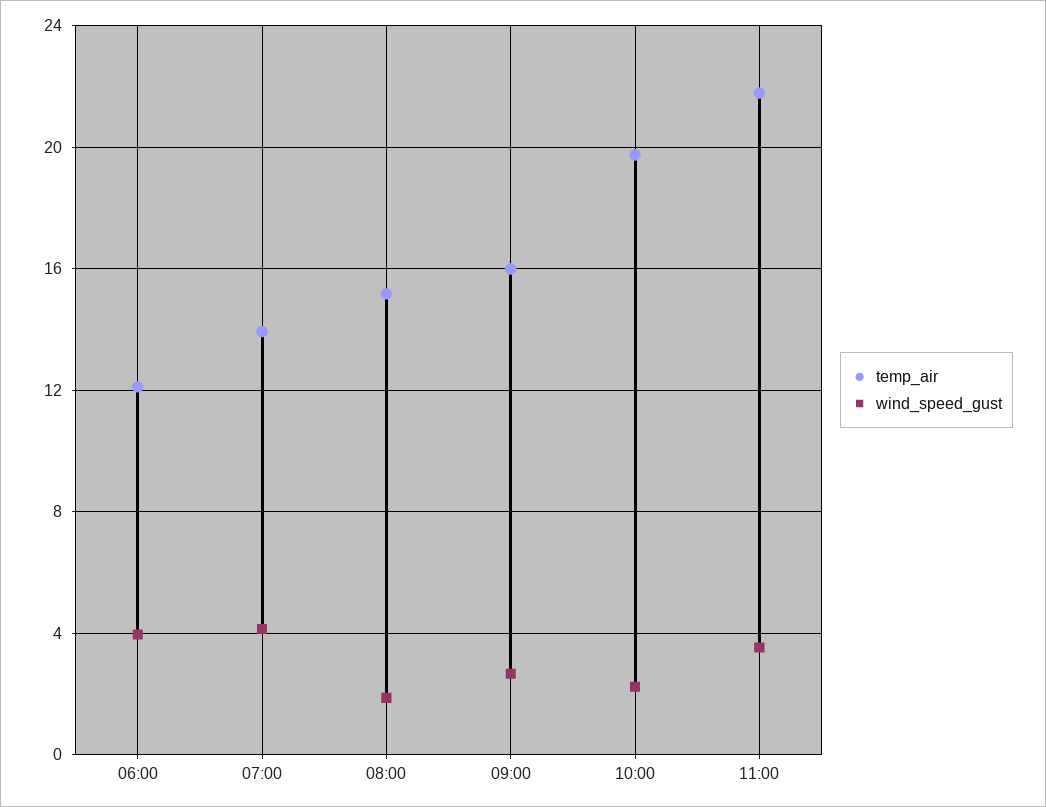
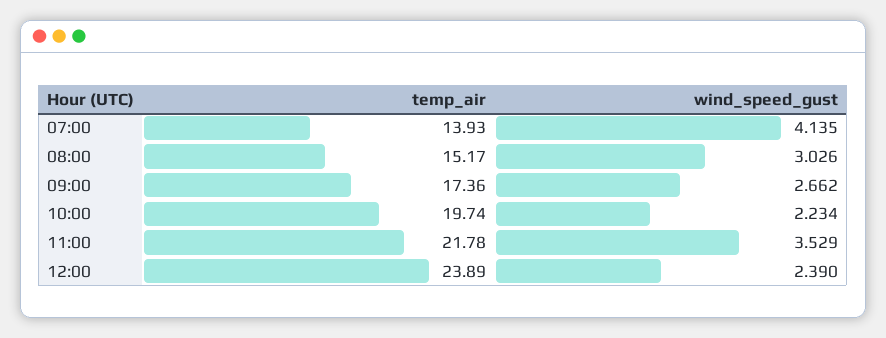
temp_air, 06:00: 12 -> none
wind_speed_gust, 06:00: 4 -> none
wind_speed_gust, 08:00: 2 -> 3.026
temp_air, 09:00: 16 -> 17.36
temp_air, 12:00: none -> 23.89
wind_speed_gust, 12:00: none -> 2.39

